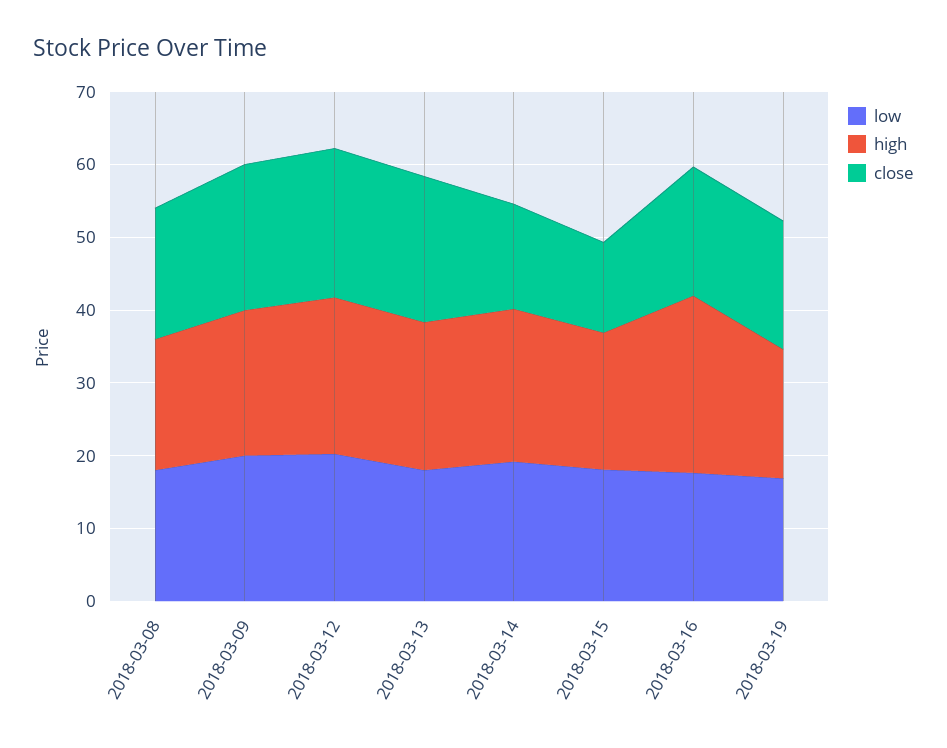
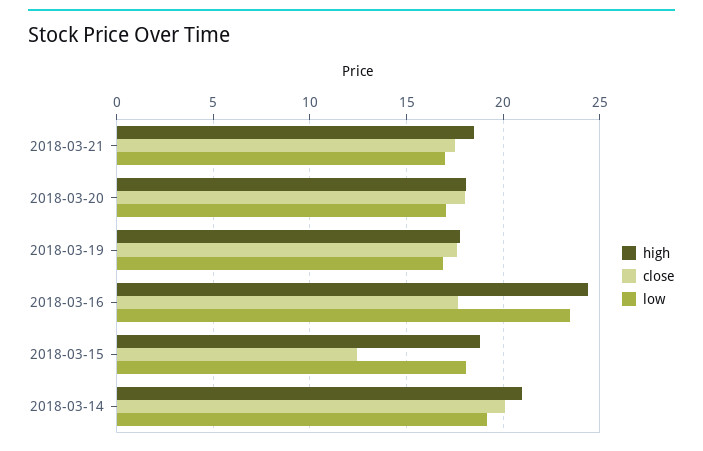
low, 2018-03-08: 18 -> none
high, 2018-03-08: 18 -> none
close, 2018-03-08: 18 -> none
low, 2018-03-09: 20 -> none
high, 2018-03-09: 20 -> none
close, 2018-03-09: 20 -> none
low, 2018-03-12: 20 -> none
high, 2018-03-12: 22 -> none
close, 2018-03-12: 20 -> none
low, 2018-03-13: 18 -> none
high, 2018-03-13: 20 -> none
close, 2018-03-13: 20 -> none
close, 2018-03-14: 14 -> 20
low, 2018-03-16: 18 -> 23.5
high, 2018-03-21: none -> 18.5
close, 2018-03-21: none -> 17.5
low, 2018-03-21: none -> 17
high, 2018-03-20: none -> 18
close, 2018-03-20: none -> 18
low, 2018-03-20: none -> 17

